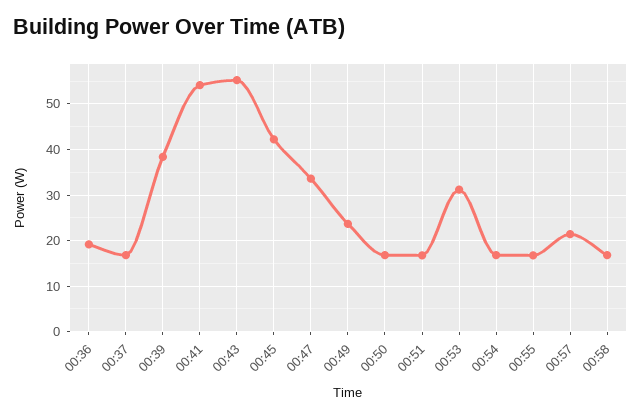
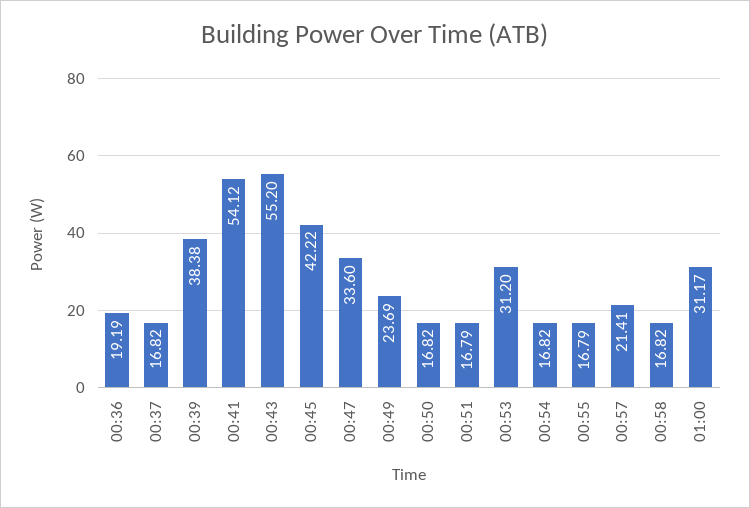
01:00: none -> 31.17

